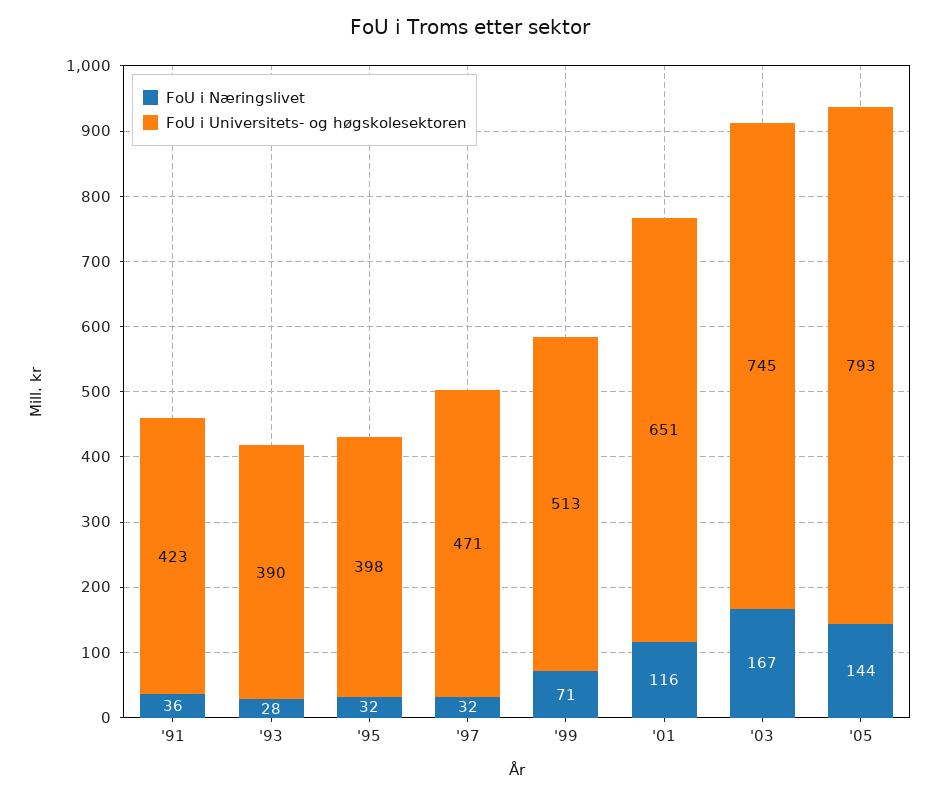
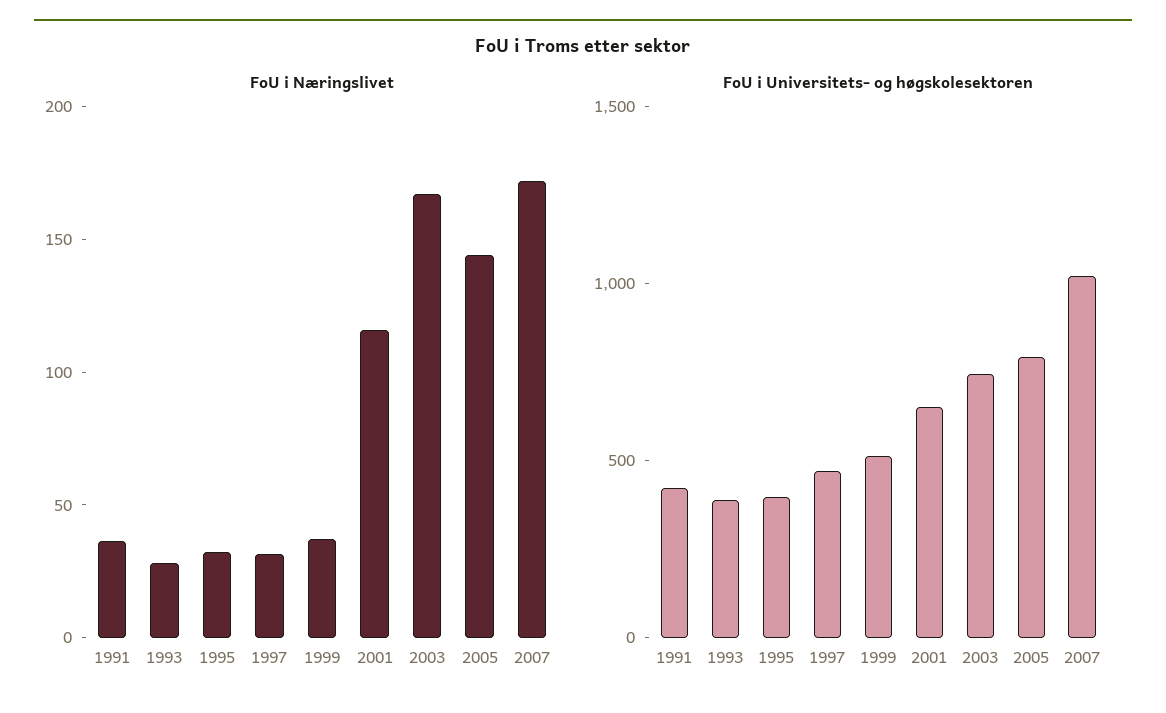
FoU i Næringslivet, '99: 71 -> 40
FoU i Næringslivet, 2007: none -> 170
FoU i Universitets- og høgskolesektoren, 2007: none -> 1000

